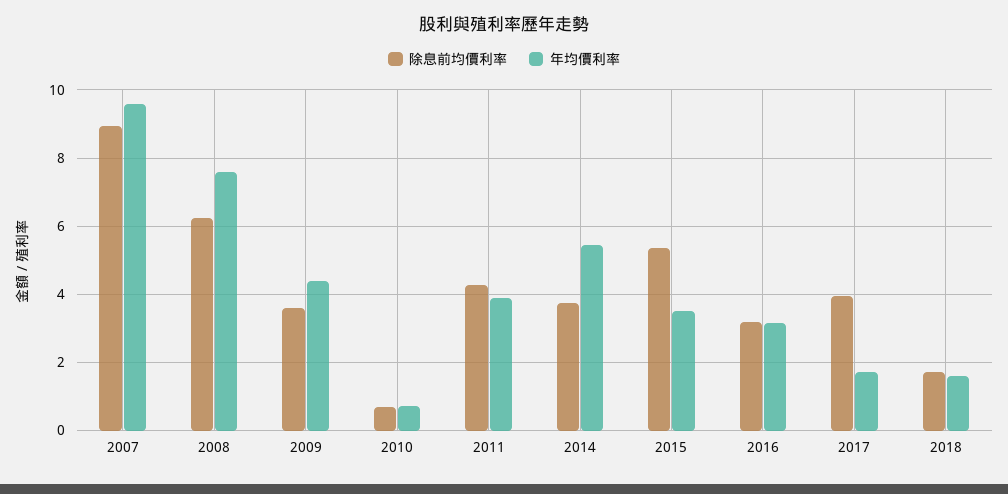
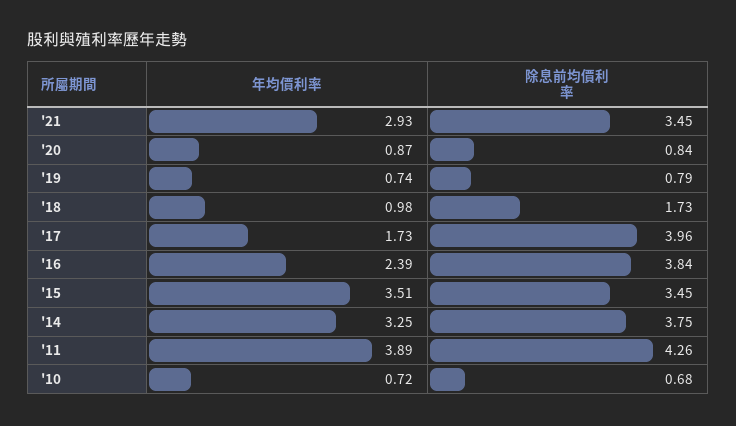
除息前均價利率, 2007: 9 -> none
年均價利率, 2007: 9.6 -> none
除息前均價利率, 2008: 6.2 -> none
年均價利率, 2008: 7.6 -> none
除息前均價利率, 2009: 3.6 -> none
年均價利率, 2009: 4.4 -> none
年均價利率, 2014: 5.4 -> 3.25
除息前均價利率, 2015: 5.4 -> 3.45
除息前均價利率, 2016: 3.2 -> 3.84
年均價利率, 2016: 3.2 -> 2.39
年均價利率, 2018: 1.6 -> 0.98
年均價利率, '21: none -> 2.93
除息前均價利率, '21: none -> 3.45
年均價利率, '20: none -> 0.87
除息前均價利率, '20: none -> 0.84
年均價利率, '19: none -> 0.74
除息前均價利率, '19: none -> 0.79

